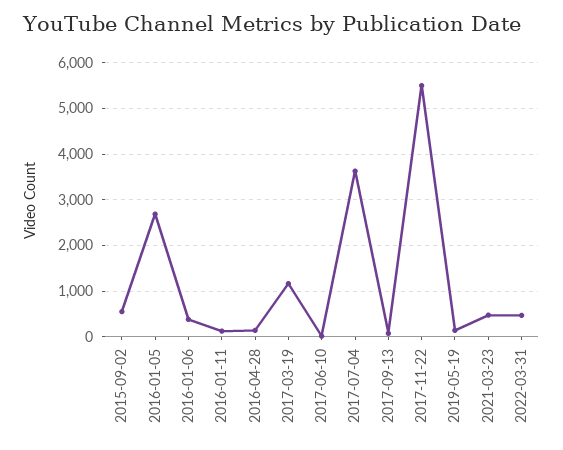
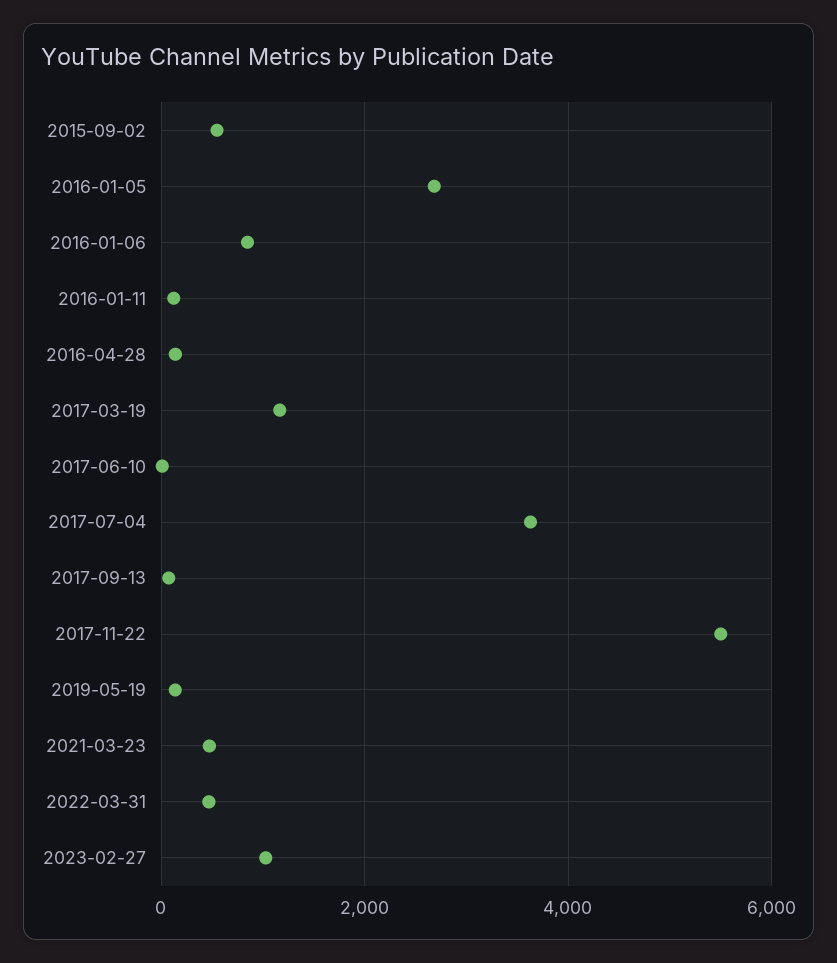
2016-01-06: 400 -> 800
2023-02-27: none -> 1000

